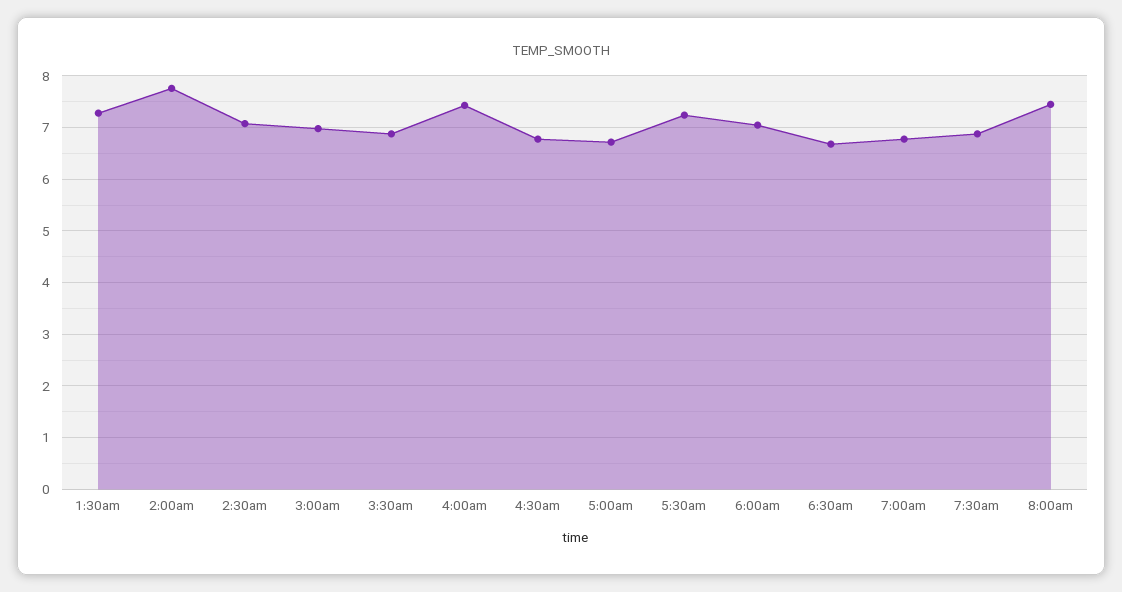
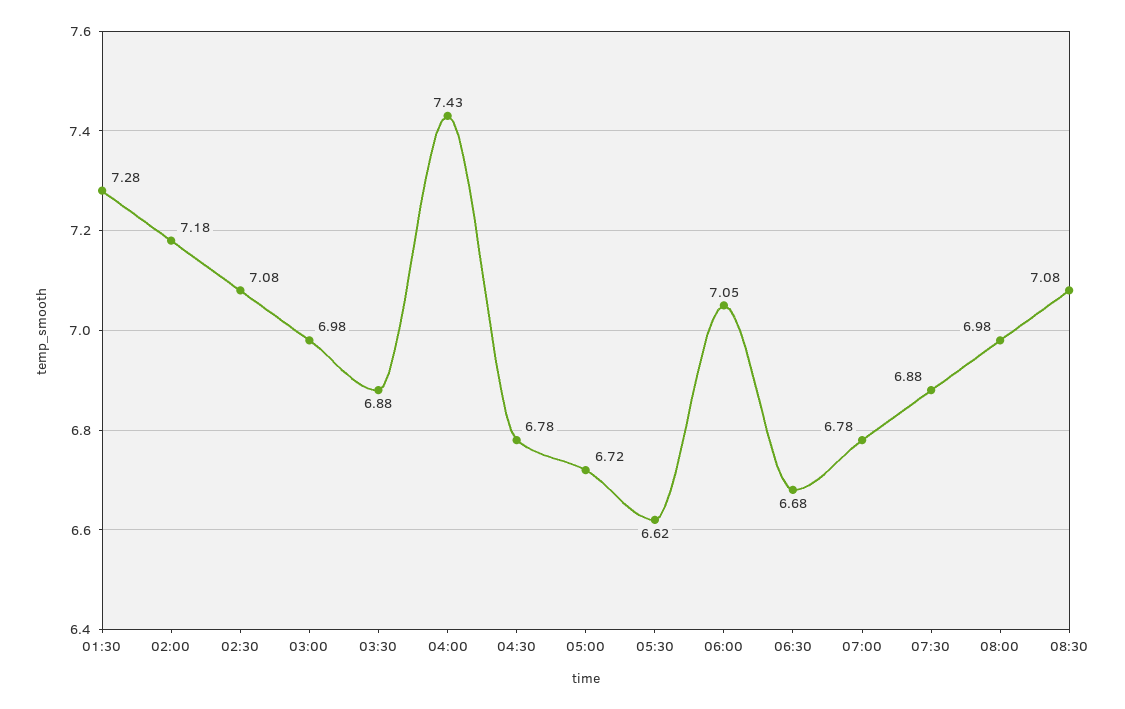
2:00am: 7.8 -> 7.18
5:30am: 7.2 -> 6.62
8:00am: 7.4 -> 6.98
08:30: none -> 7.08

